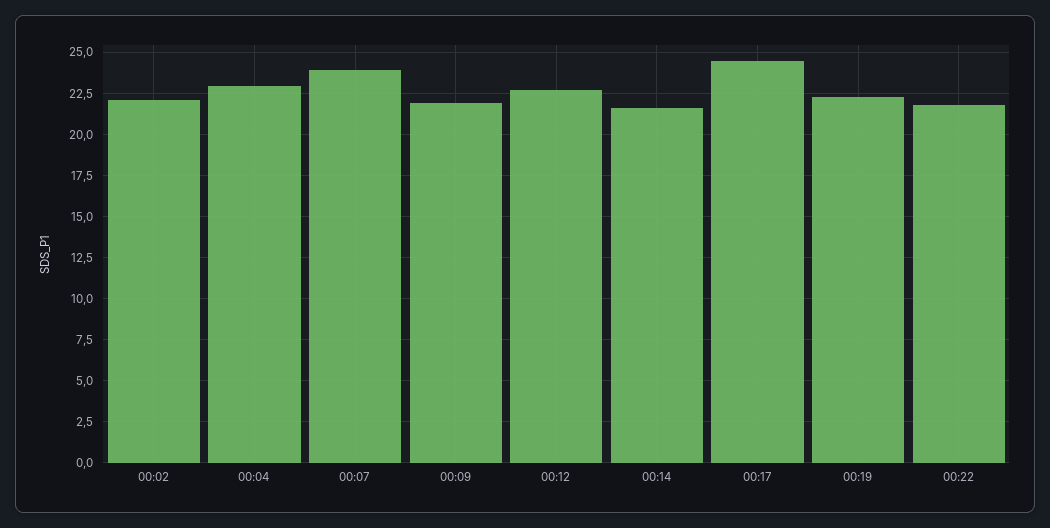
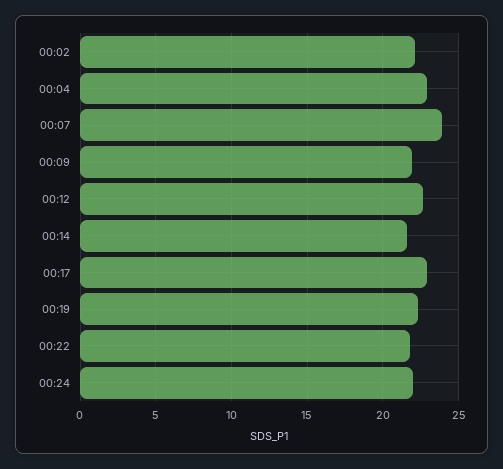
00:17: 24.5 -> 23
00:24: none -> 22

